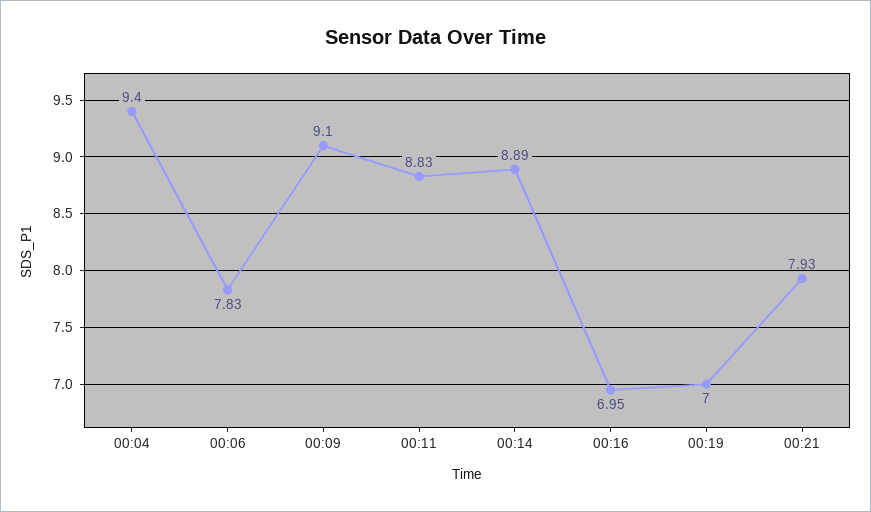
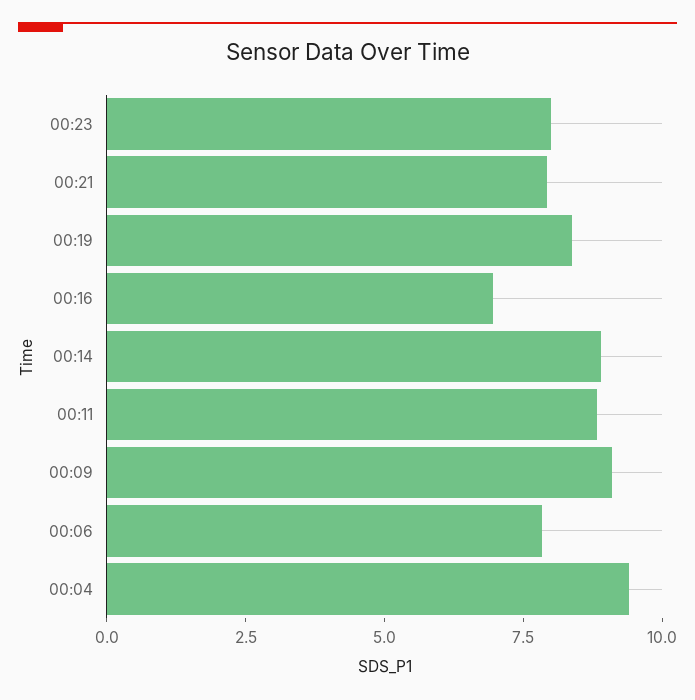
00:19: 7 -> 8.5
00:23: none -> 8

